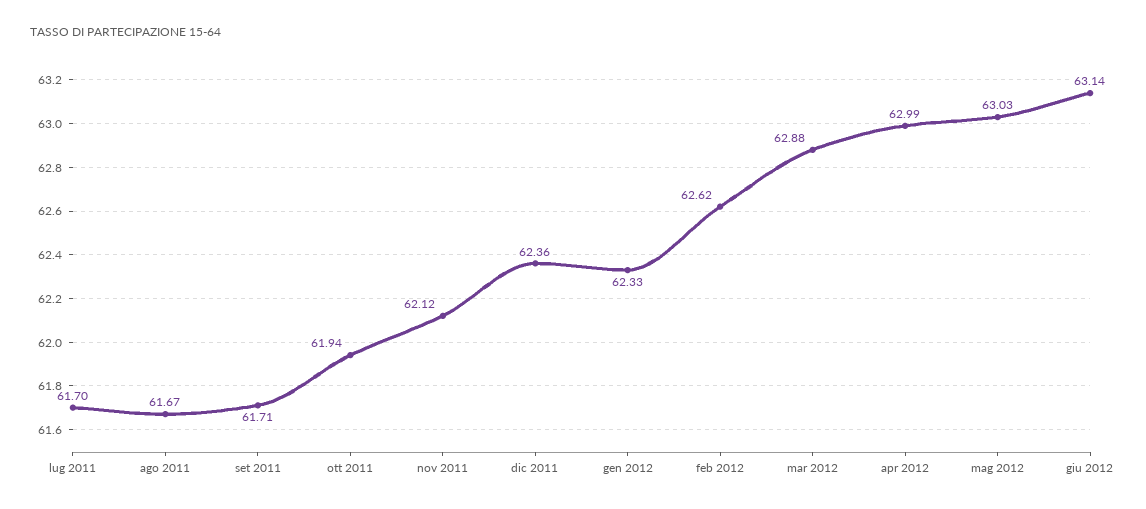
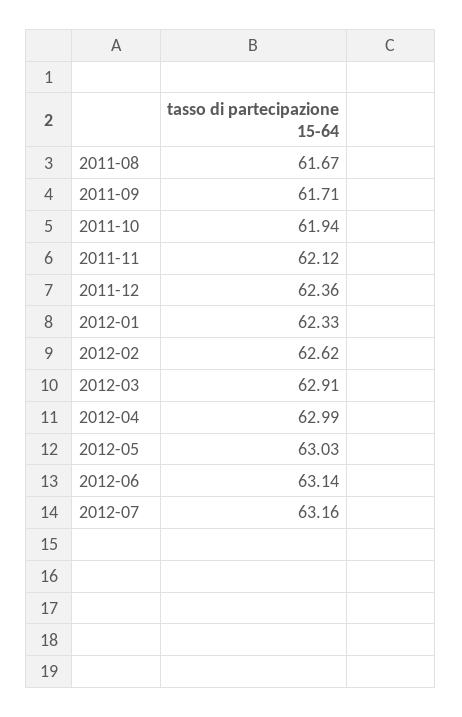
lug 2011: 61.7 -> none
mar 2012: 62.88 -> 62.91
2012-07: none -> 63.16

